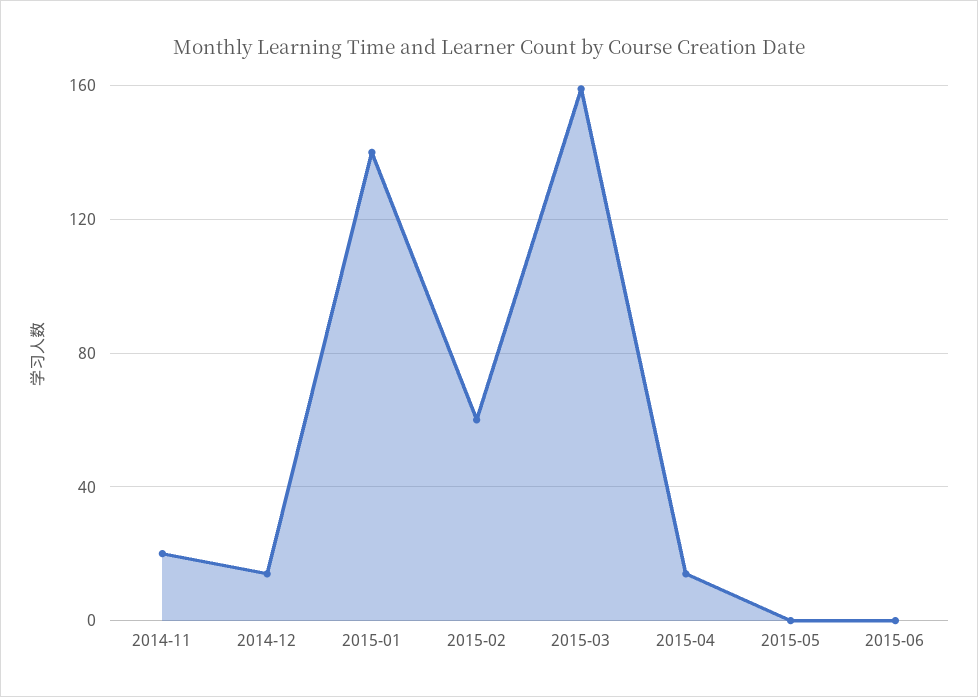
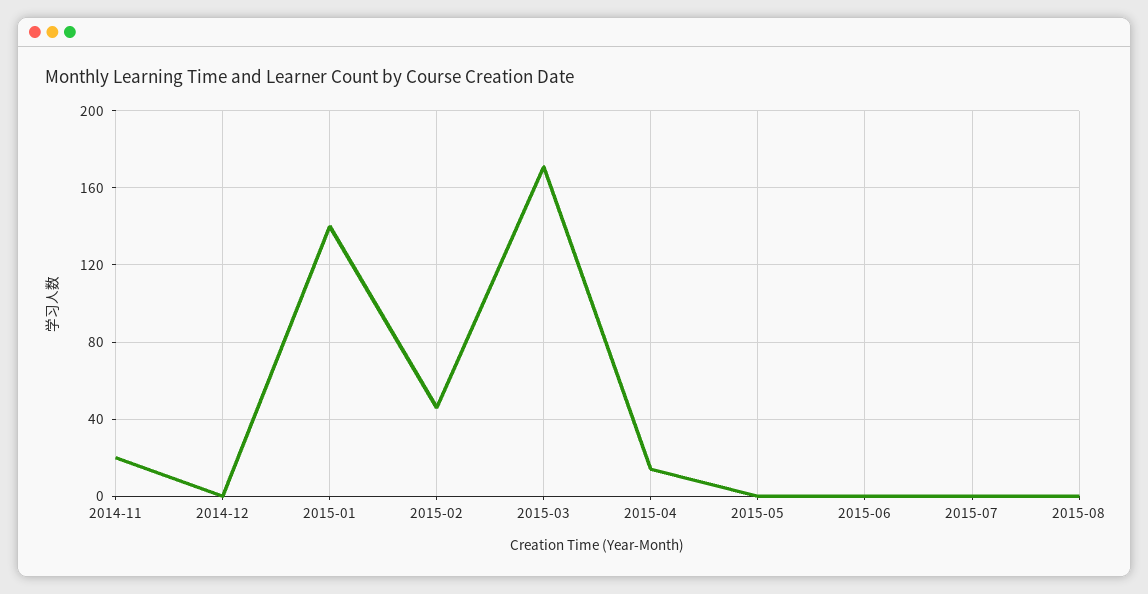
2014-12: 15 -> 0
2015-02: 60 -> 45
2015-03: 160 -> 170
2015-07: none -> 0
2015-08: none -> 0

